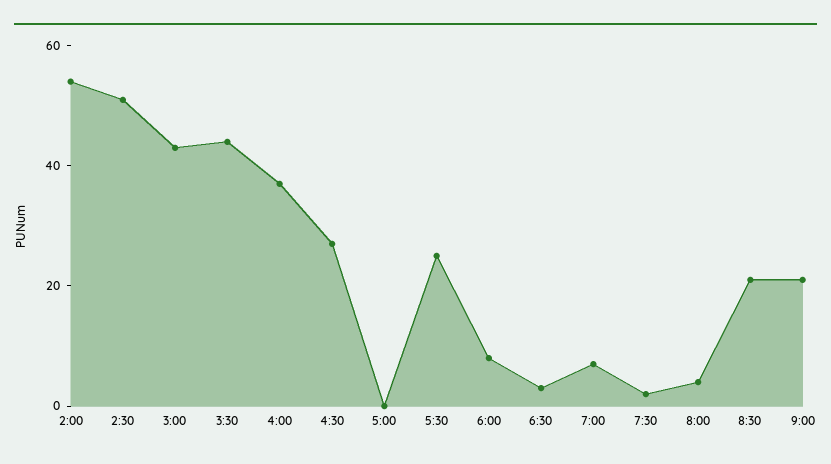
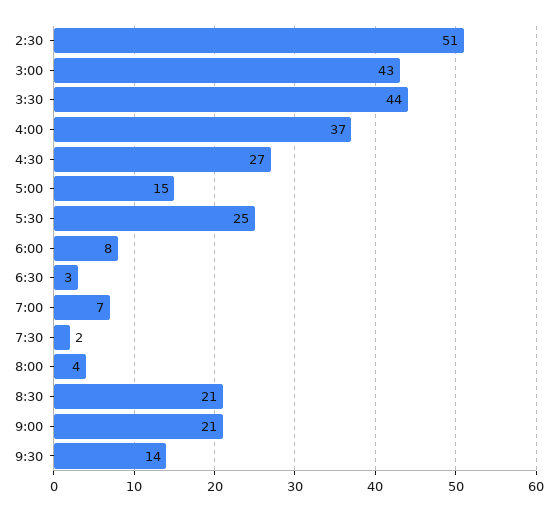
2:00: 55 -> none
5:00: 0 -> 15
9:30: none -> 14

